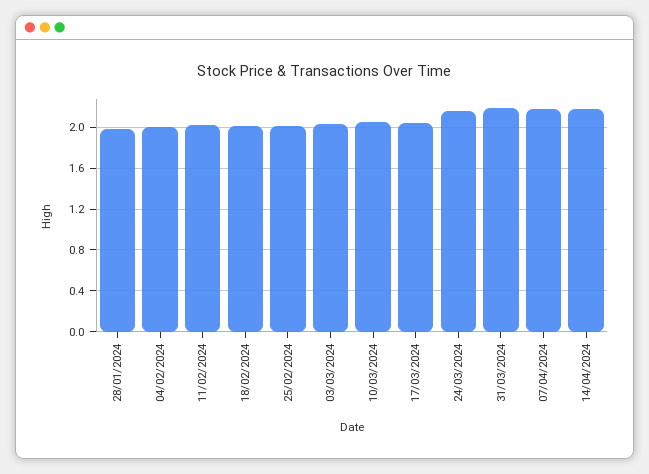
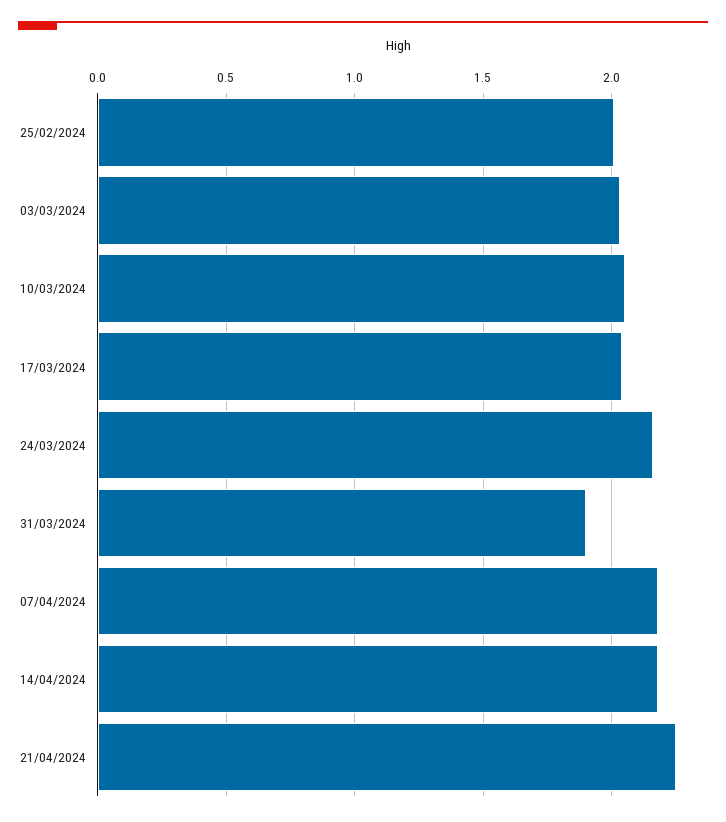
28/01/2024: 2 -> none
04/02/2024: 2 -> none
11/02/2024: 2 -> none
18/02/2024: 2 -> none
31/03/2024: 2.2 -> 1.9
21/04/2024: none -> 2.25

